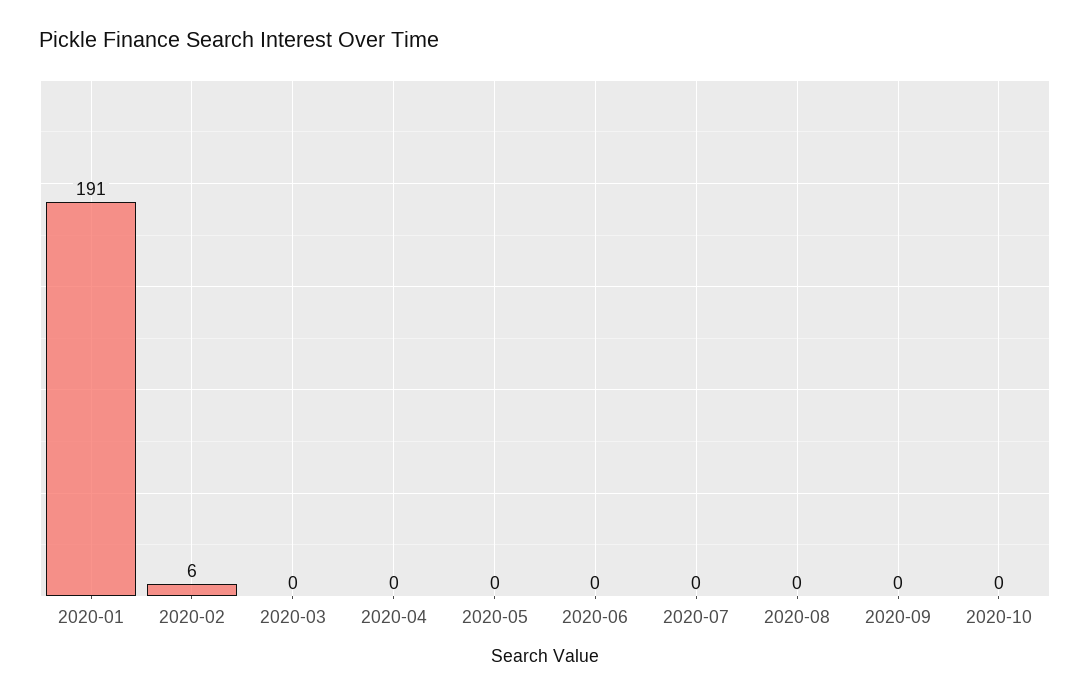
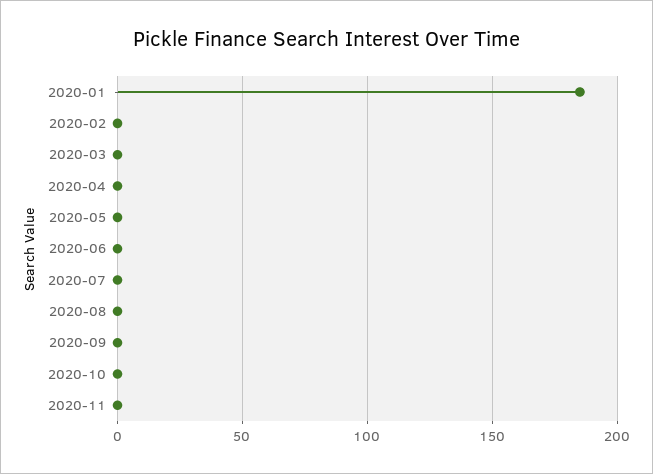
2020-01: 191 -> 185
2020-02: 6 -> 0
2020-11: none -> 0

